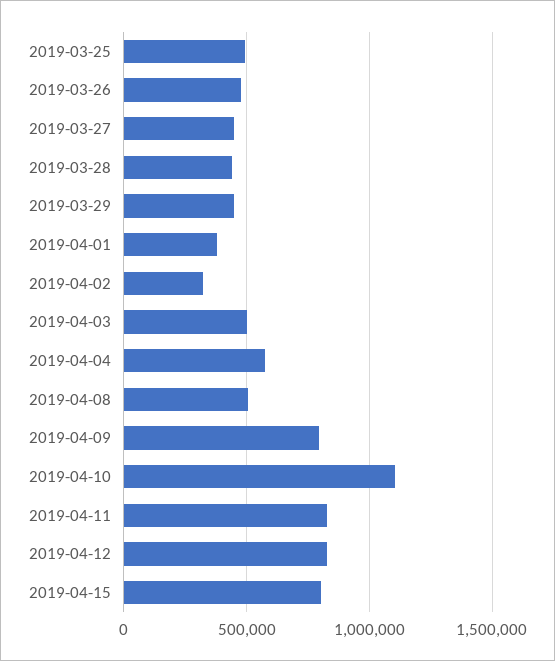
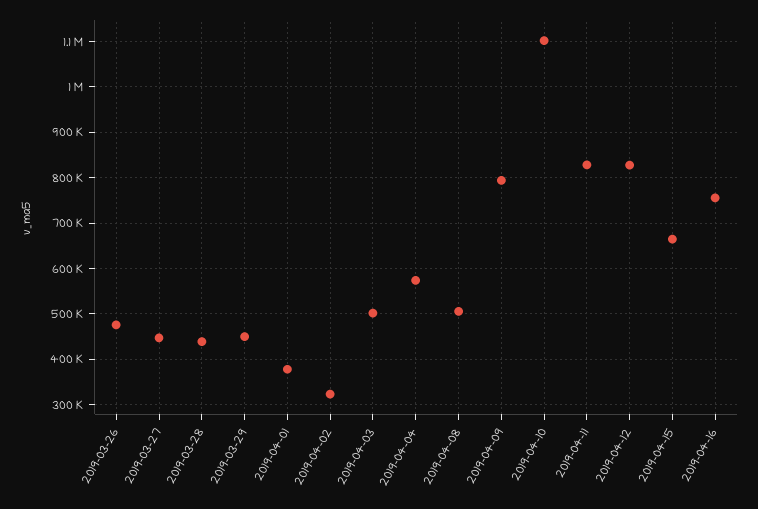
2019-03-25: 500000 -> none
2019-04-15: 800000 -> 660000
2019-04-16: none -> 760000

